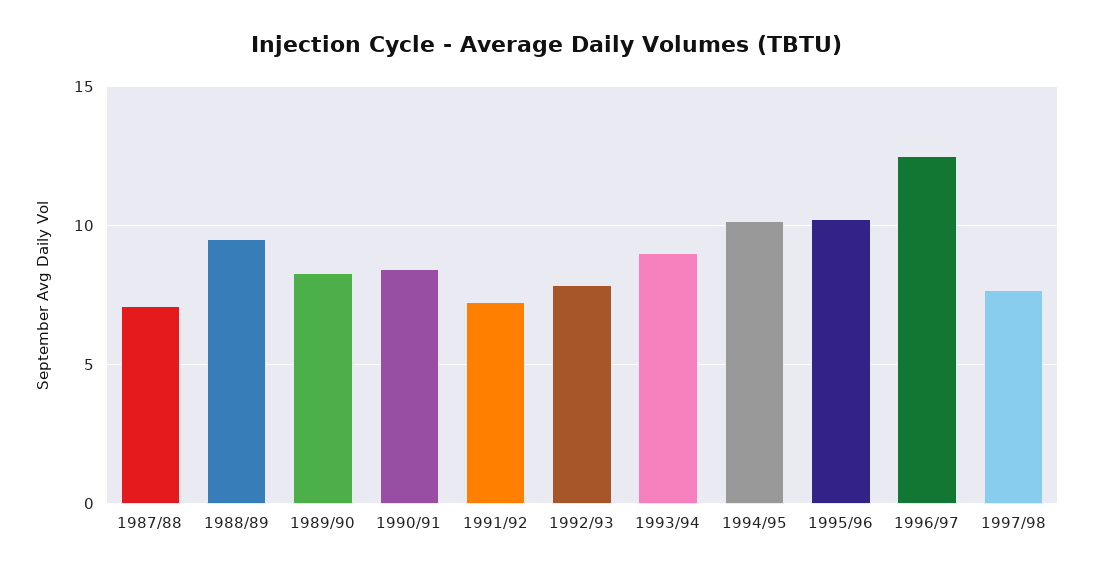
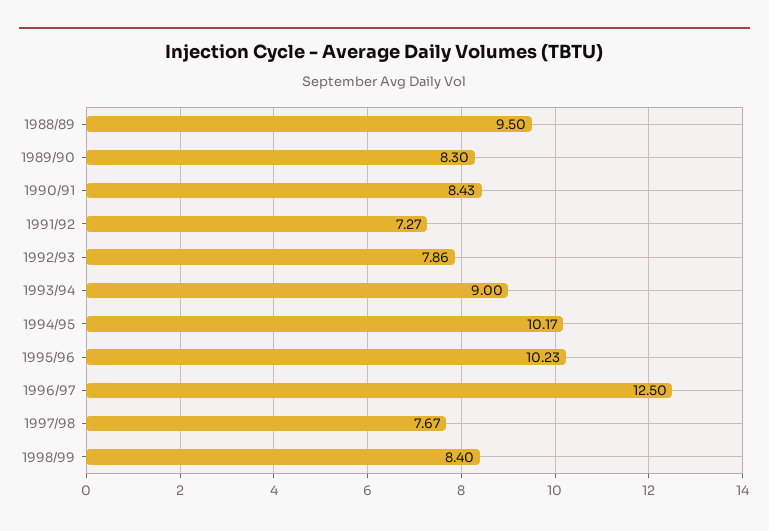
1987/88: 7 -> none
1998/99: none -> 8.4

